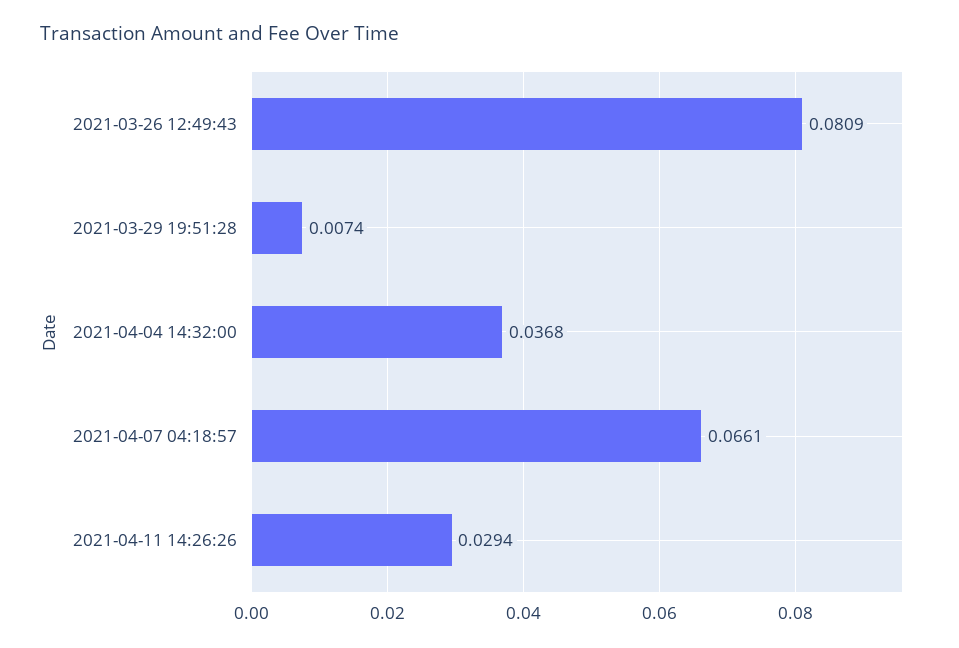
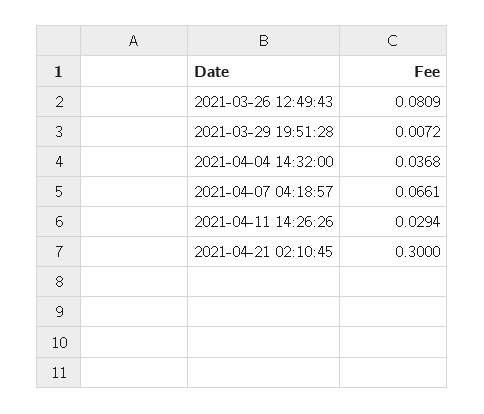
2021-03-29 19:51:28: 0.0074 -> 0.0072
2021-04-21 02:10:45: none -> 0.3

